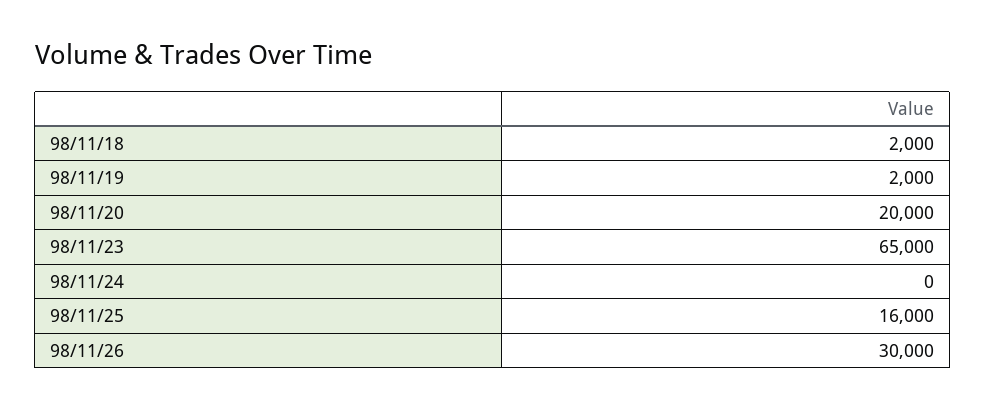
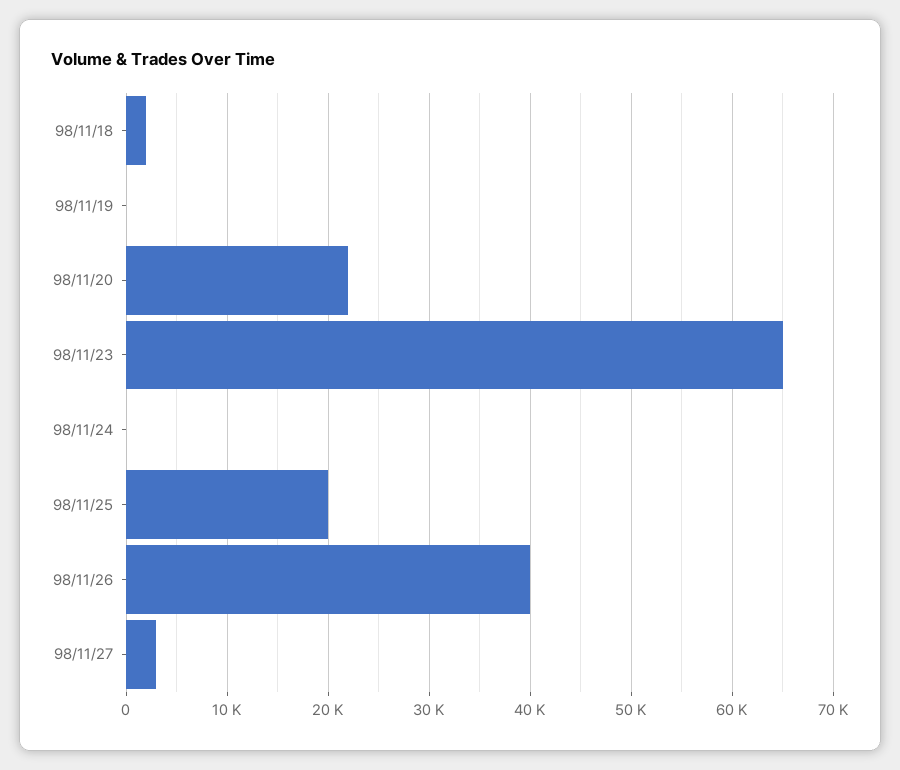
98/11/19: 2000 -> 0
98/11/20: 20000 -> 22000
98/11/25: 16000 -> 20000
98/11/26: 30000 -> 40000
98/11/27: none -> 3000

